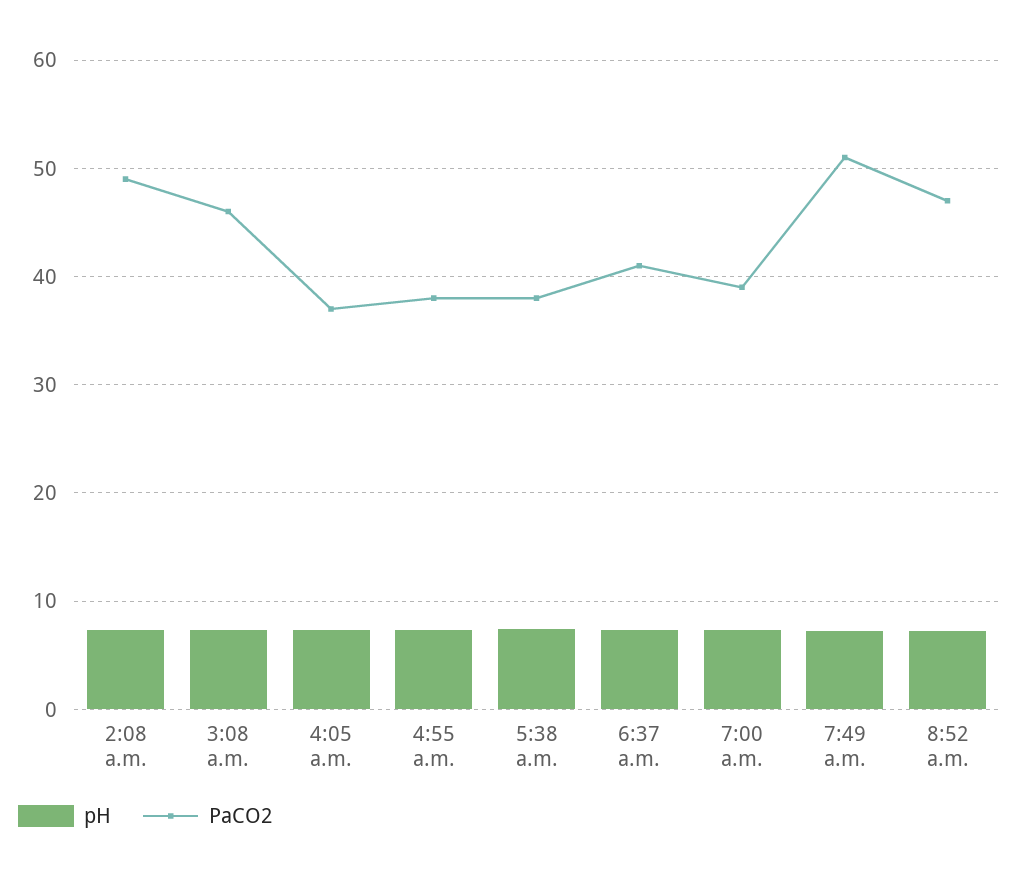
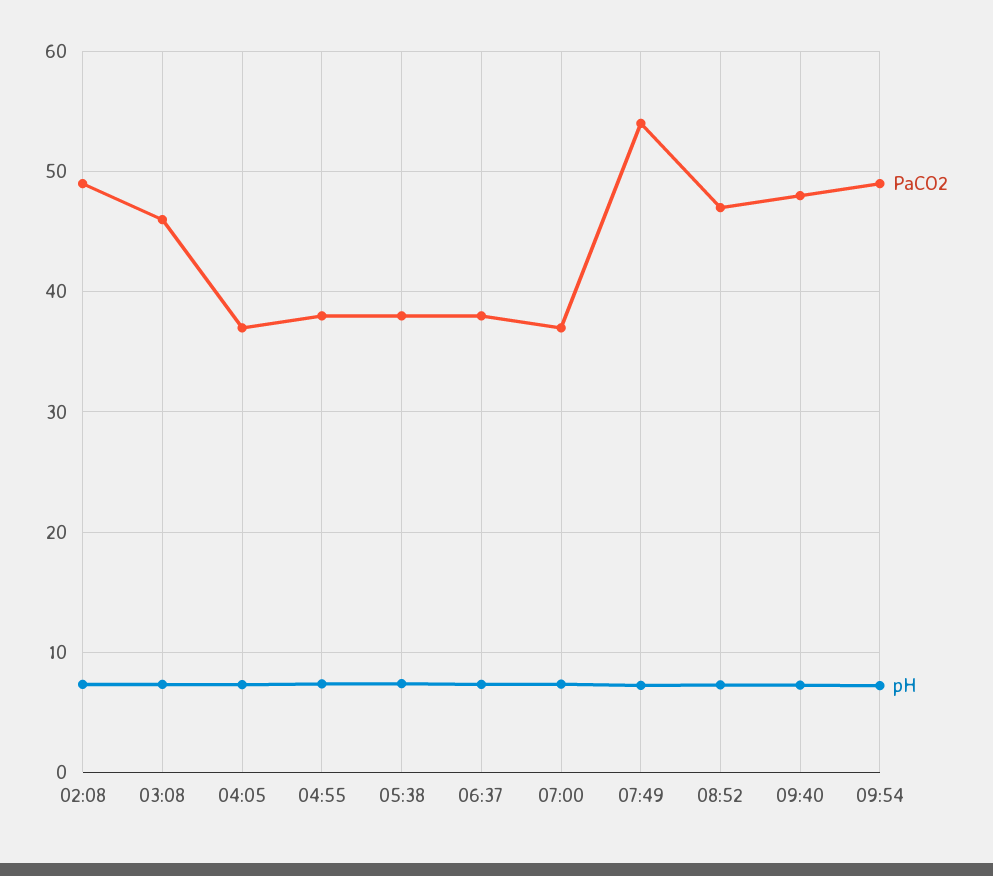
PaCO2, 6:37 a.m.: 41 -> 38
PaCO2, 7:00 a.m.: 39 -> 37
PaCO2, 7:49 a.m.: 51 -> 54
PaCO2, 09:40: none -> 48
pH, 09:40: none -> 7
PaCO2, 09:54: none -> 49
pH, 09:54: none -> 7

